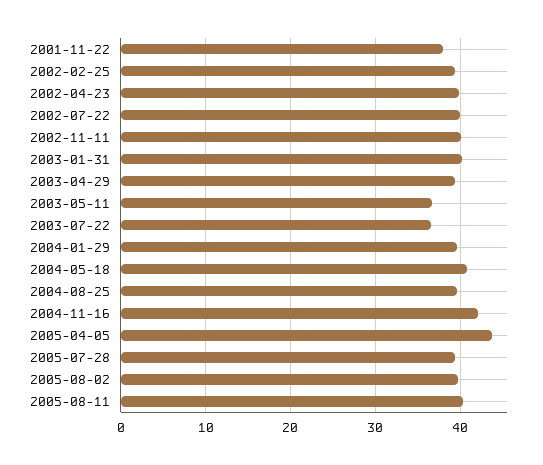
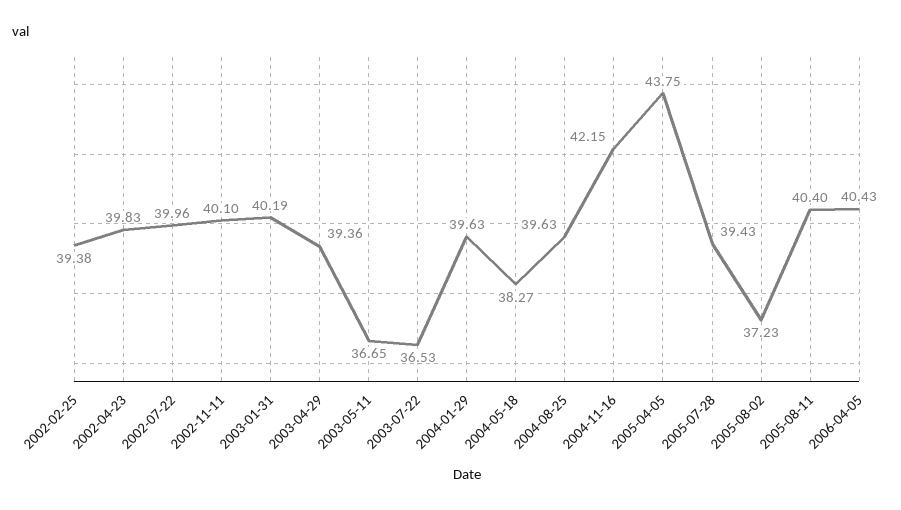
2001-11-22: 38 -> none
2004-05-18: 41 -> 38.27
2005-08-02: 40 -> 37.23
2006-04-05: none -> 40.43

